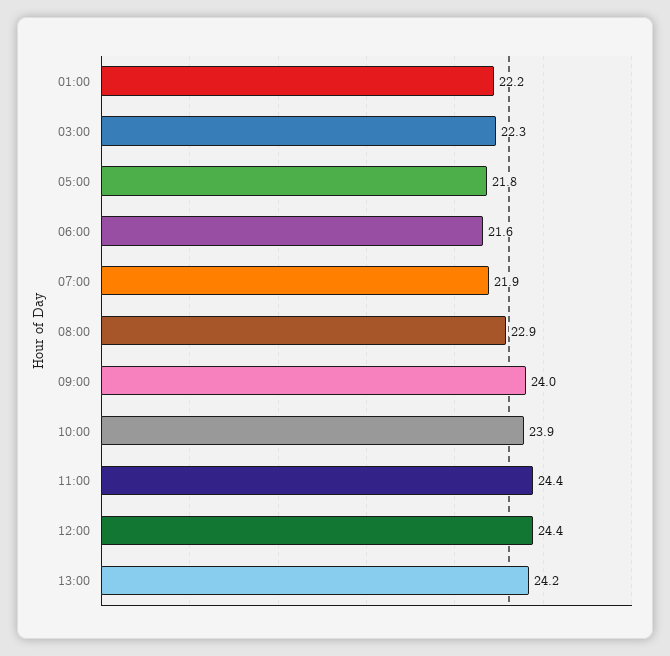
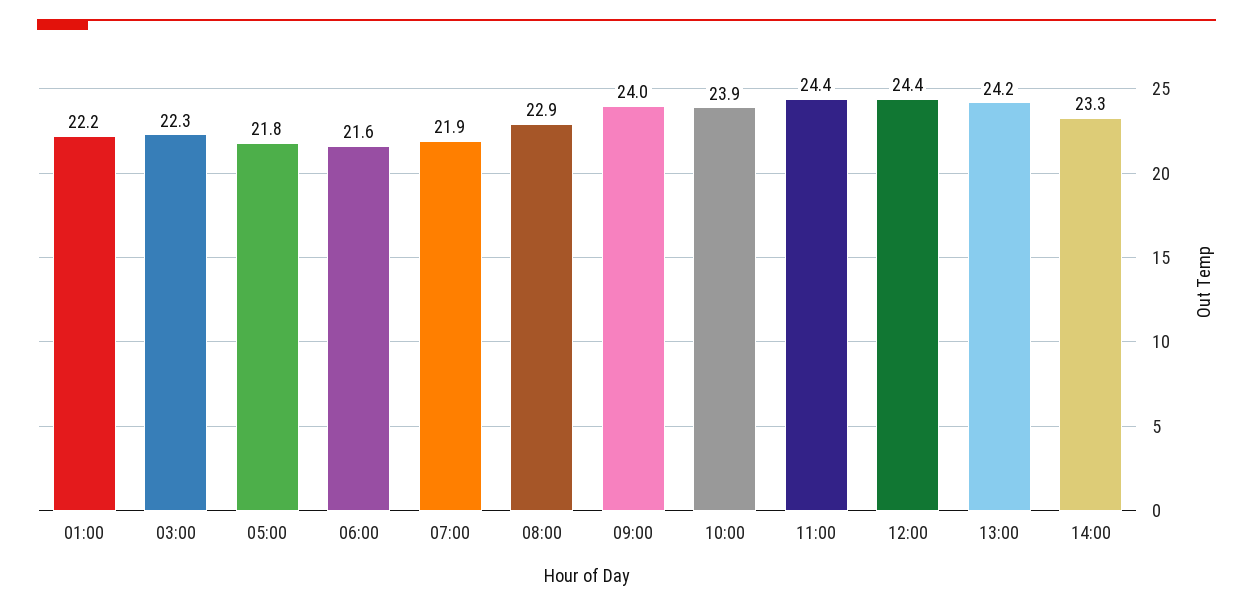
14:00: none -> 23.3

